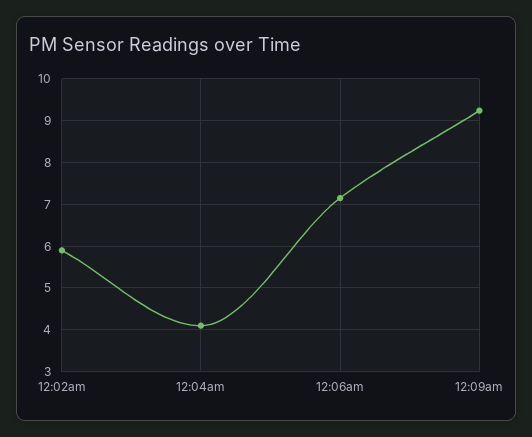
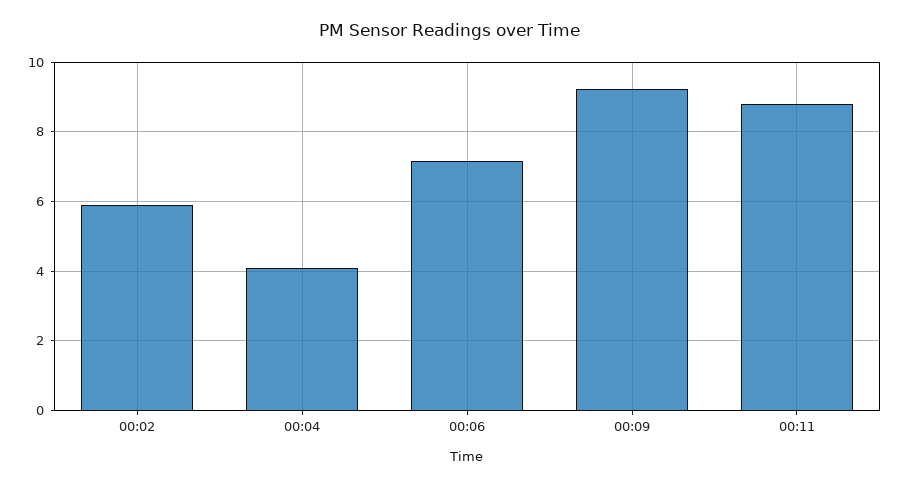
00:11: none -> 8.8

